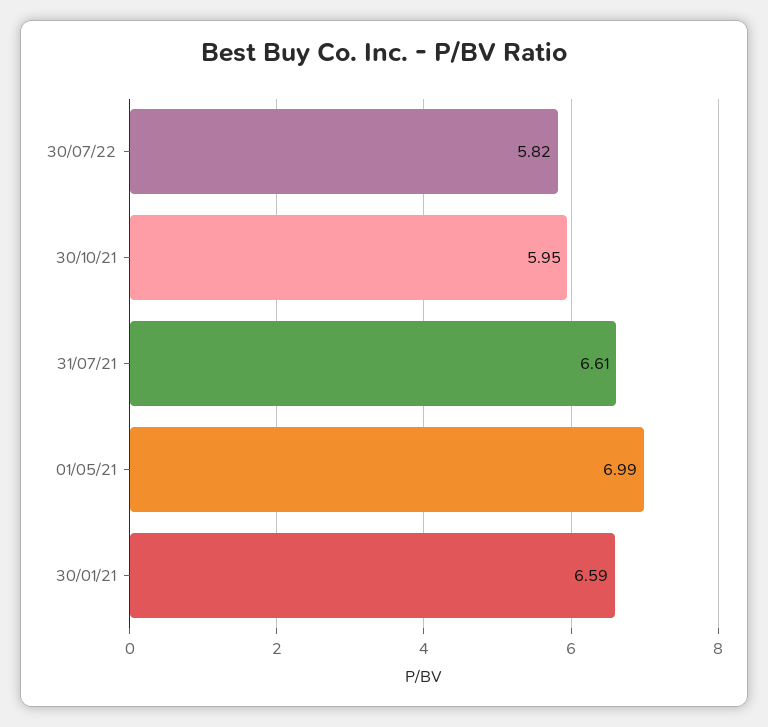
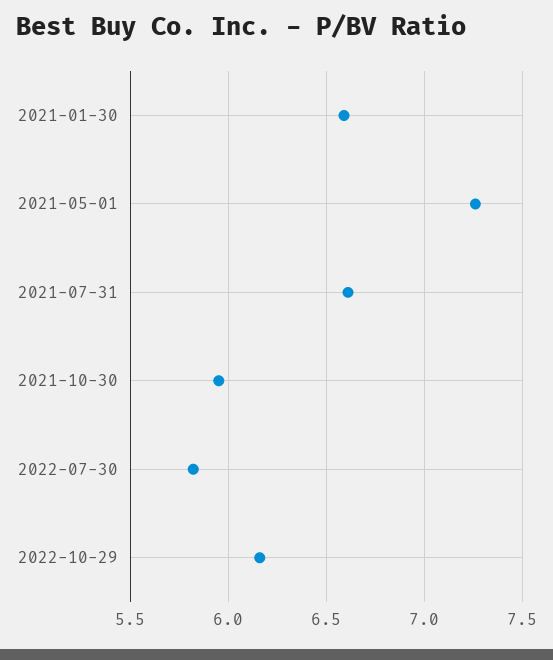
01/05/21: 6.99 -> 7.25
2022-10-29: none -> 6.15

